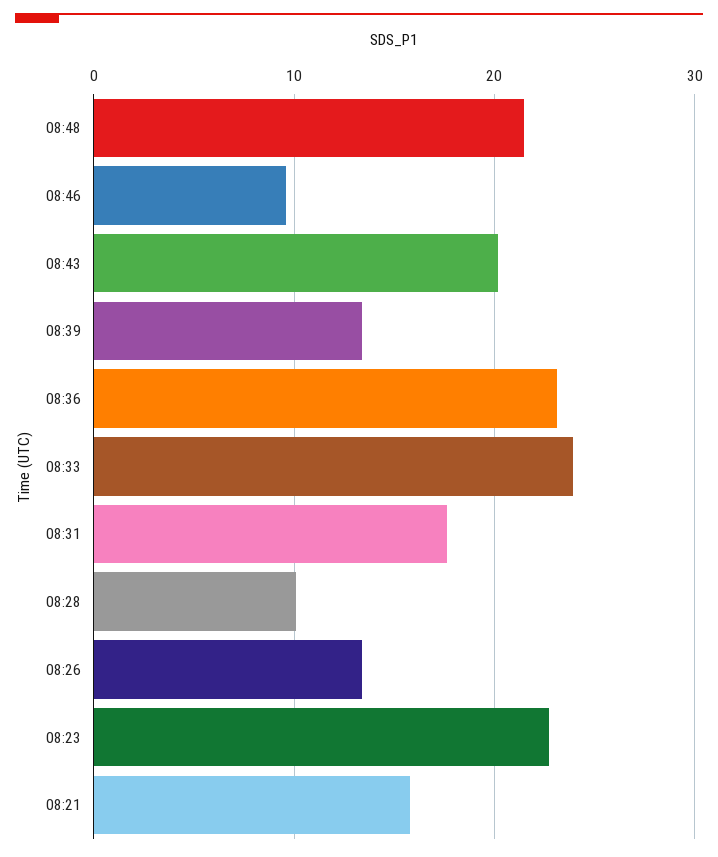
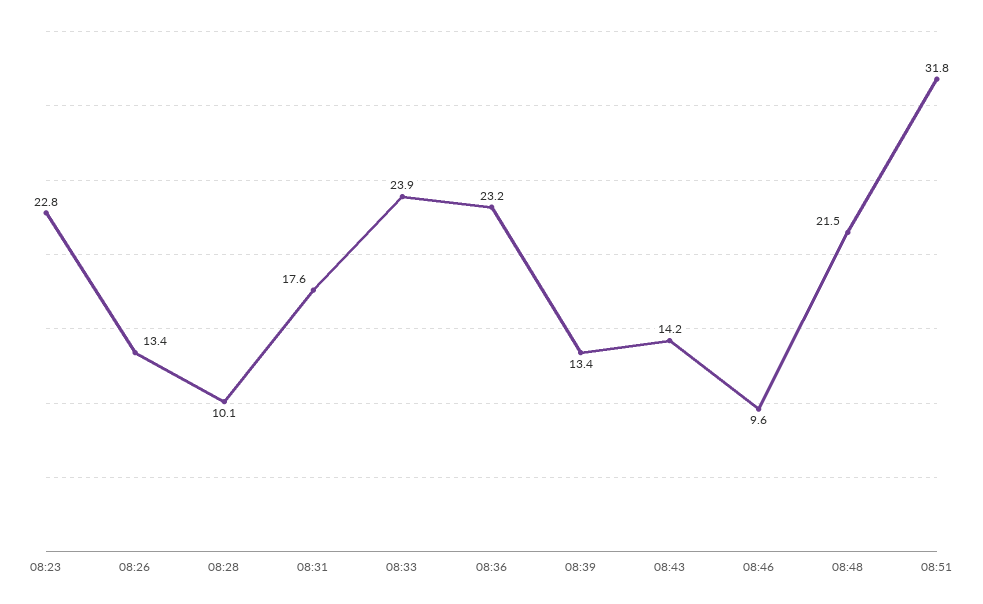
08:43: 20 -> 14.2
08:21: 16 -> none
08:51: none -> 31.8

